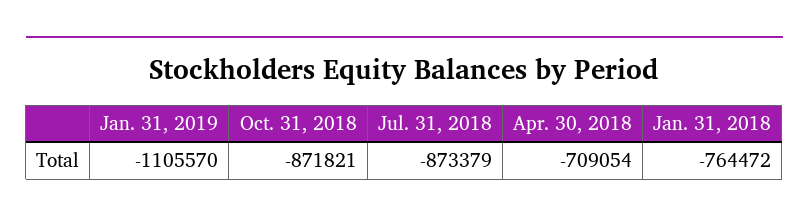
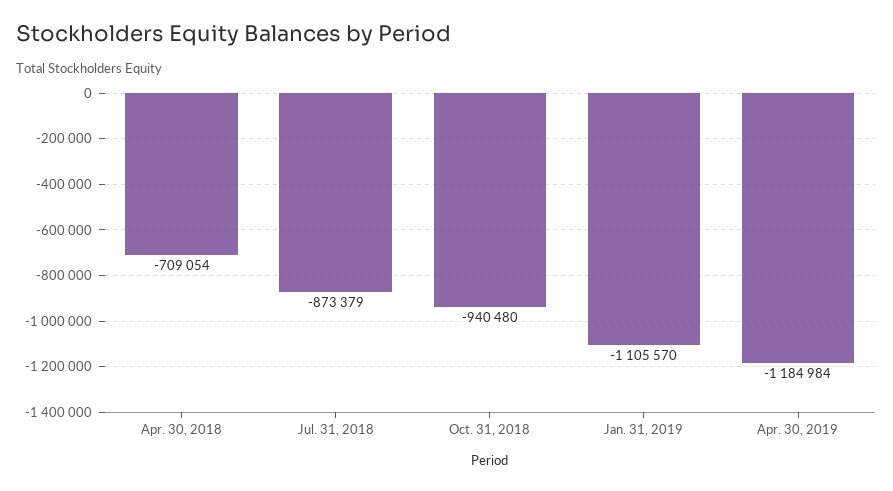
Oct. 31, 2018: -871821 -> -940480
Jan. 31, 2018: -764472 -> none
Apr. 30, 2019: none -> -1184984

